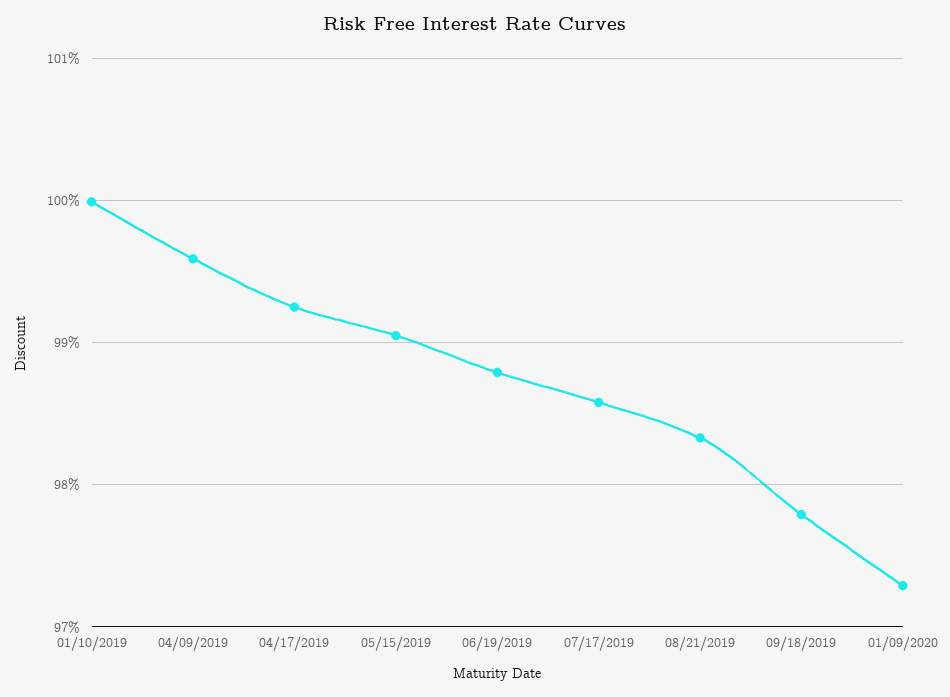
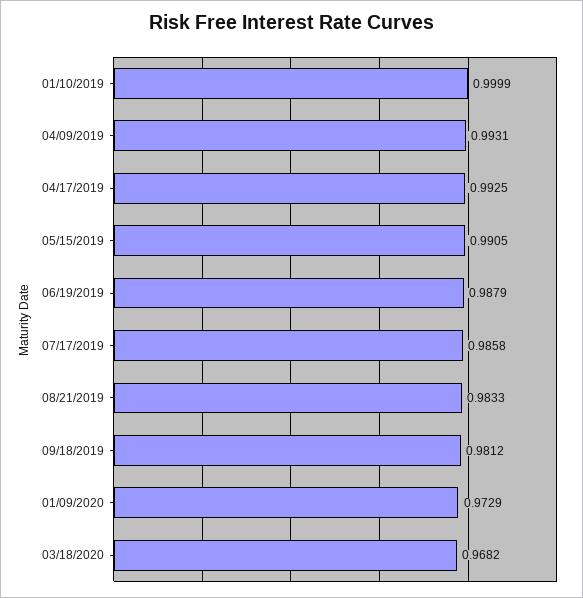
04/09/2019: 0.996 -> 0.9931
09/18/2019: 0.978 -> 0.9812
03/18/2020: none -> 0.9682

